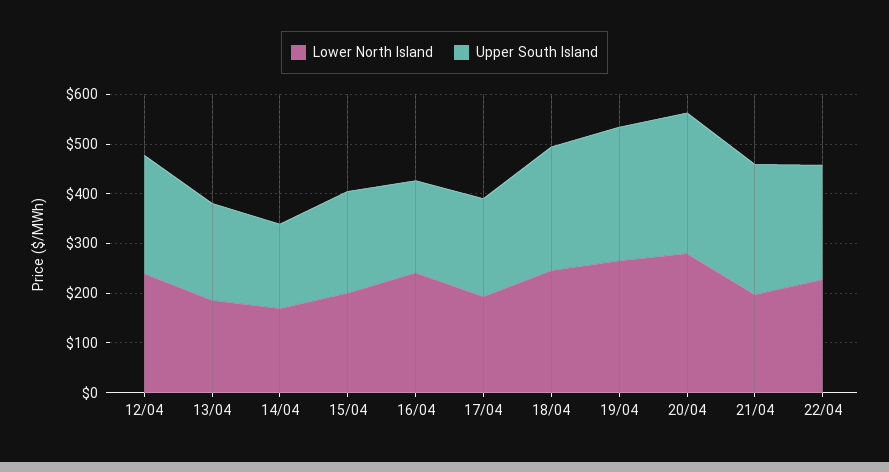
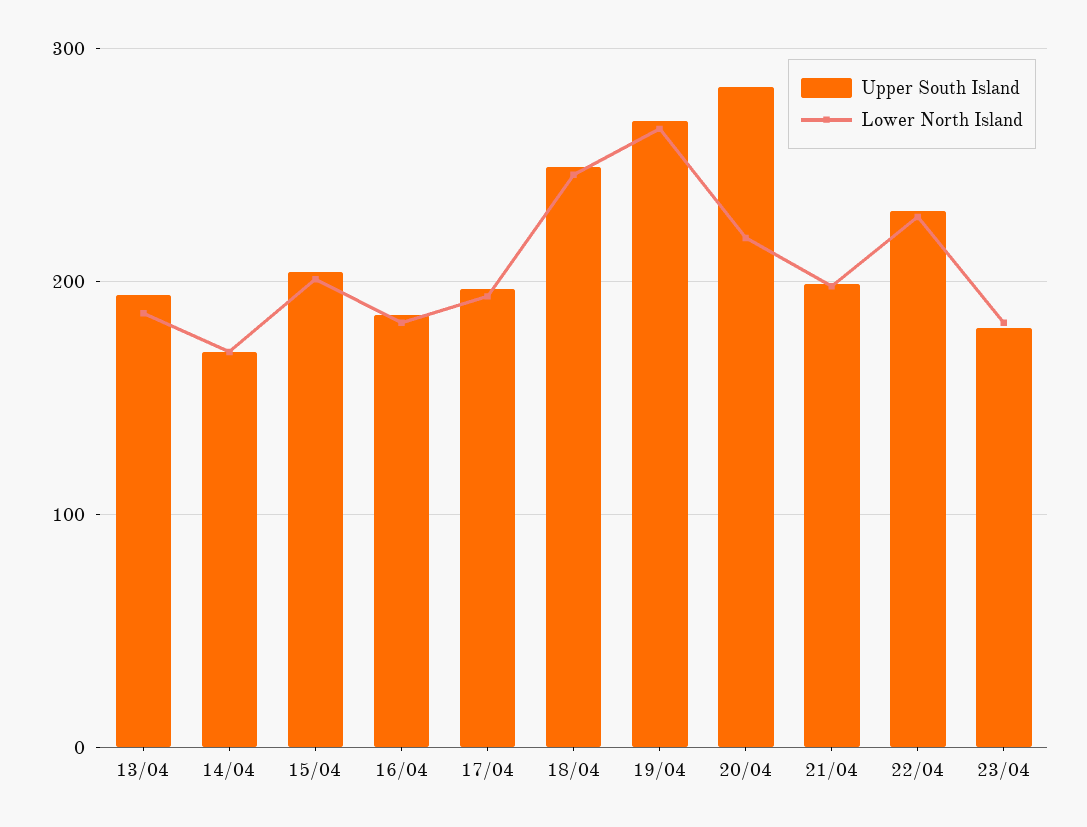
Lower North Island, 12/04: 240 -> none
Upper South Island, 12/04: 240 -> none
Lower North Island, 16/04: 240 -> 180
Lower North Island, 20/04: 280 -> 220
Upper South Island, 21/04: 260 -> 200
Upper South Island, 23/04: none -> 180
Lower North Island, 23/04: none -> 180

